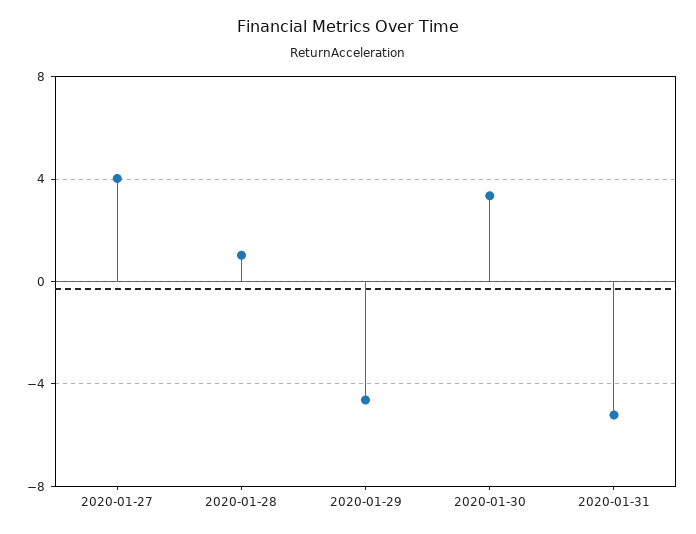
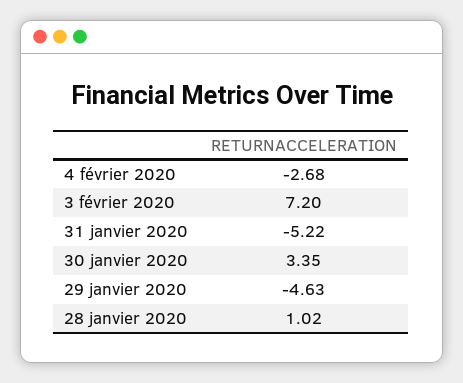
2020-01-27: 4 -> none
4 février 2020: none -> -2.68
3 février 2020: none -> 7.2

